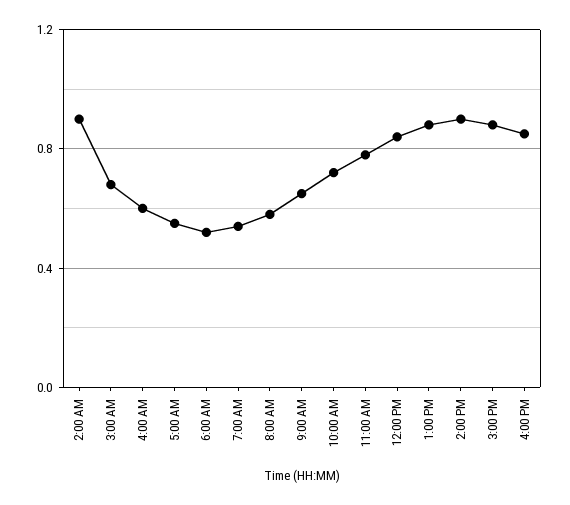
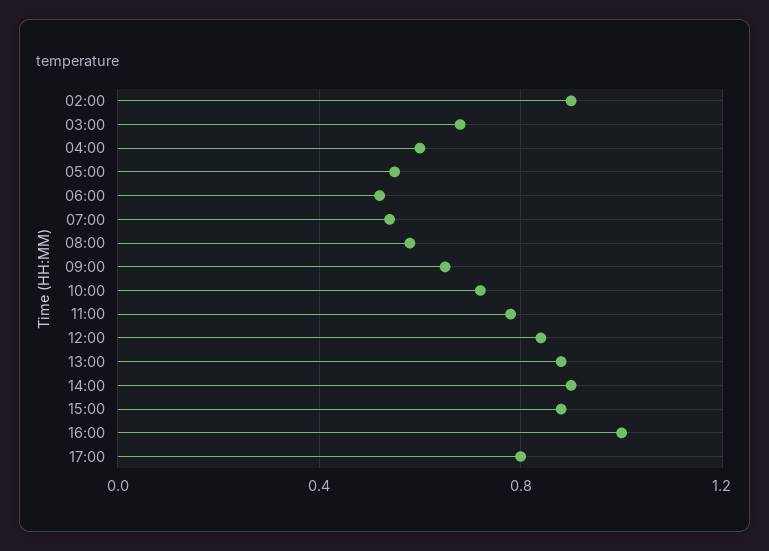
4:00 PM: 0.85 -> 1
17:00: none -> 0.8

